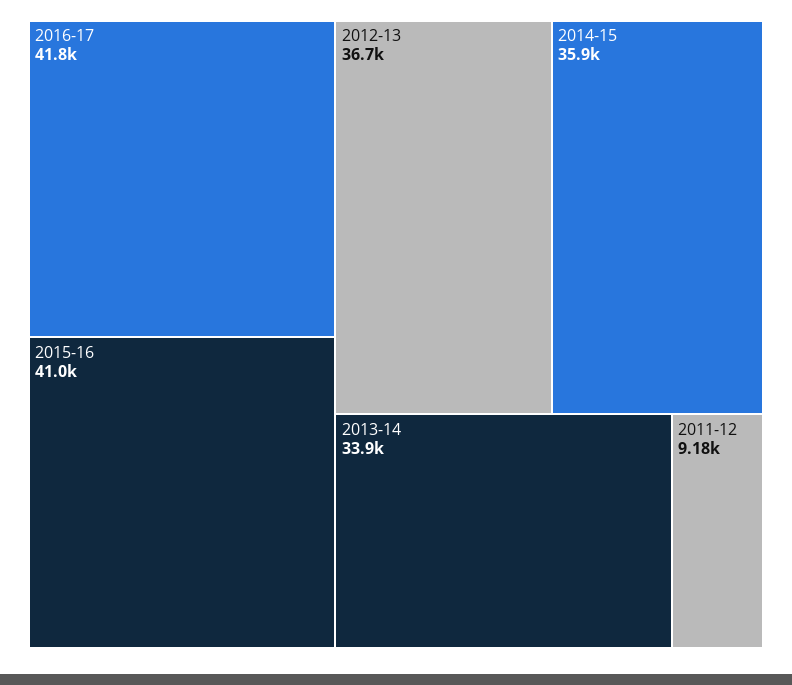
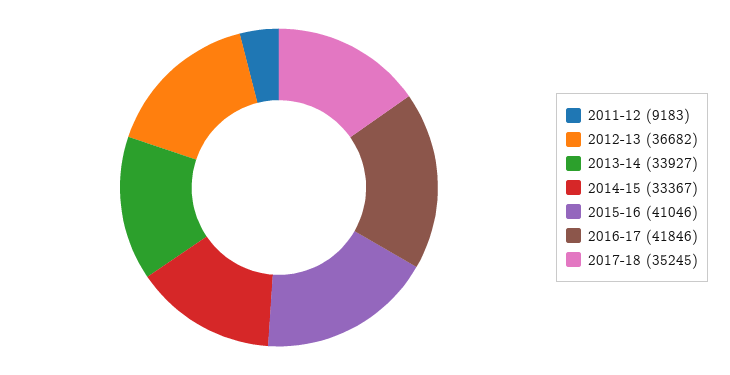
2014-15: 35900 -> 33367
2017-18: none -> 35245

